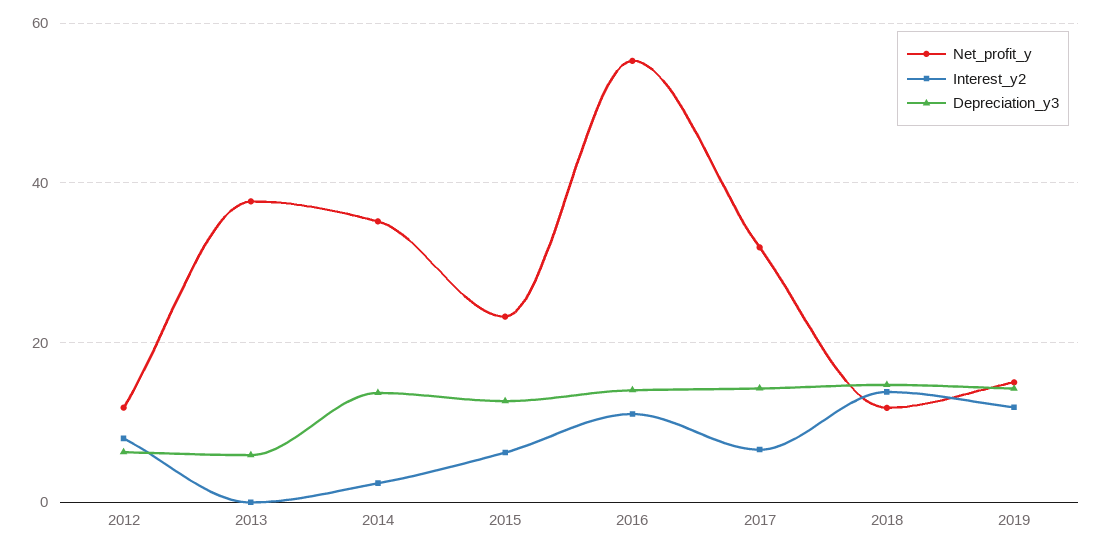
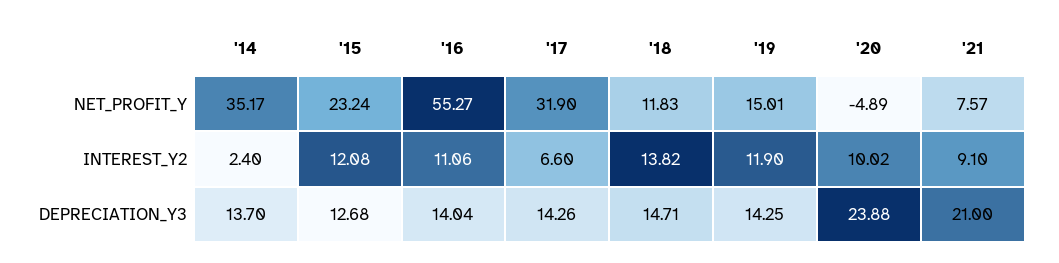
Net_profit_y, 2012: 12 -> none
Interest_y2, 2012: 8 -> none
Depreciation_y3, 2012: 6 -> none
Net_profit_y, 2013: 38 -> none
Interest_y2, 2013: 0 -> none
Depreciation_y3, 2013: 6 -> none
Interest_y2, 2015: 6 -> 12.08
Net_profit_y, '20: none -> -4.89
Net_profit_y, '21: none -> 7.57
Interest_y2, '20: none -> 10.02
Interest_y2, '21: none -> 9.1
Depreciation_y3, '20: none -> 23.88
Depreciation_y3, '21: none -> 21

